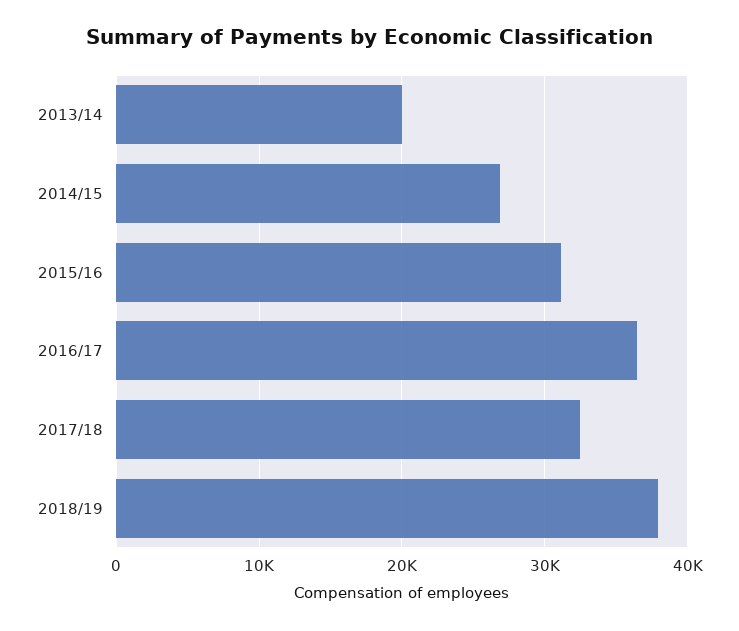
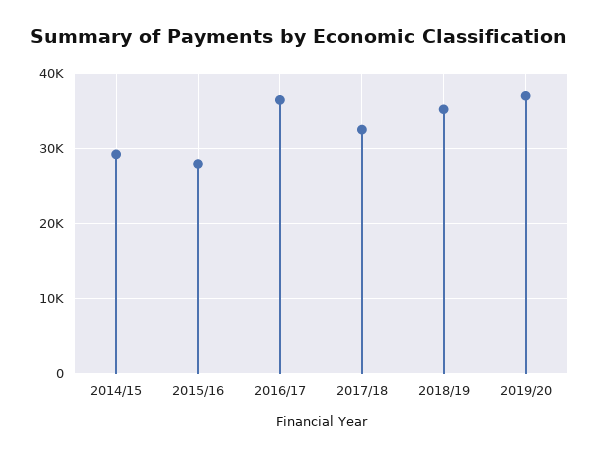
2013/14: 20000 -> none
2014/15: 27000 -> 29000
2015/16: 31000 -> 28000
2018/19: 38000 -> 35000
2019/20: none -> 37000

